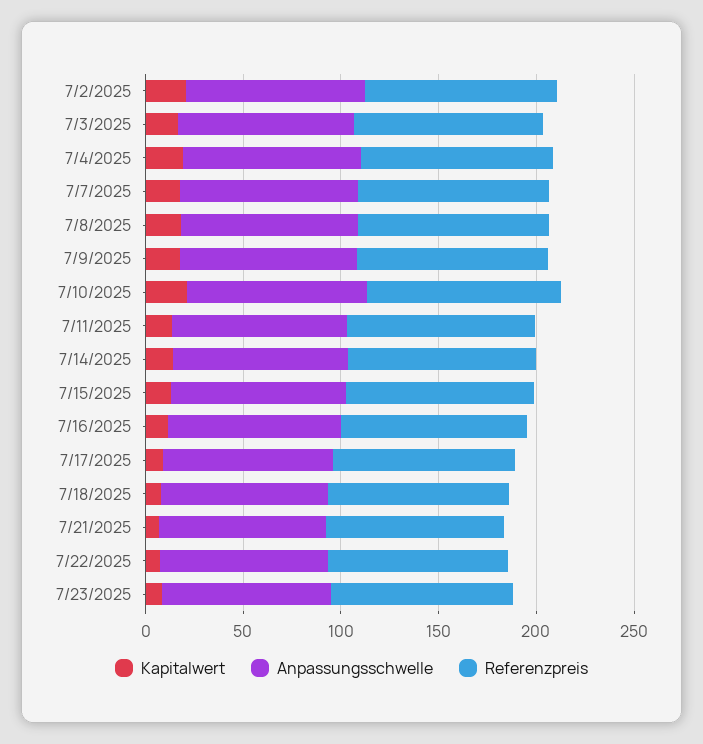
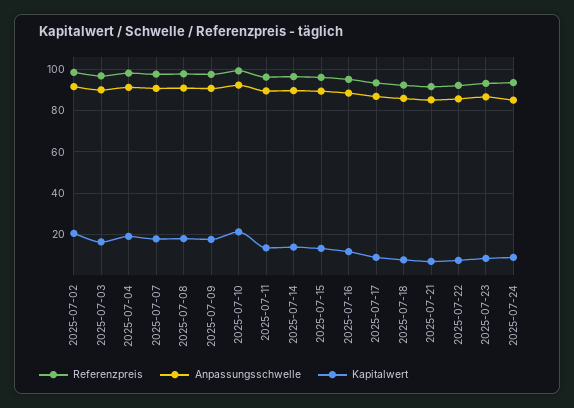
Referenzpreis, 2025-07-24: none -> 95
Anpassungsschwelle, 2025-07-24: none -> 85
Kapitalwert, 2025-07-24: none -> 10

